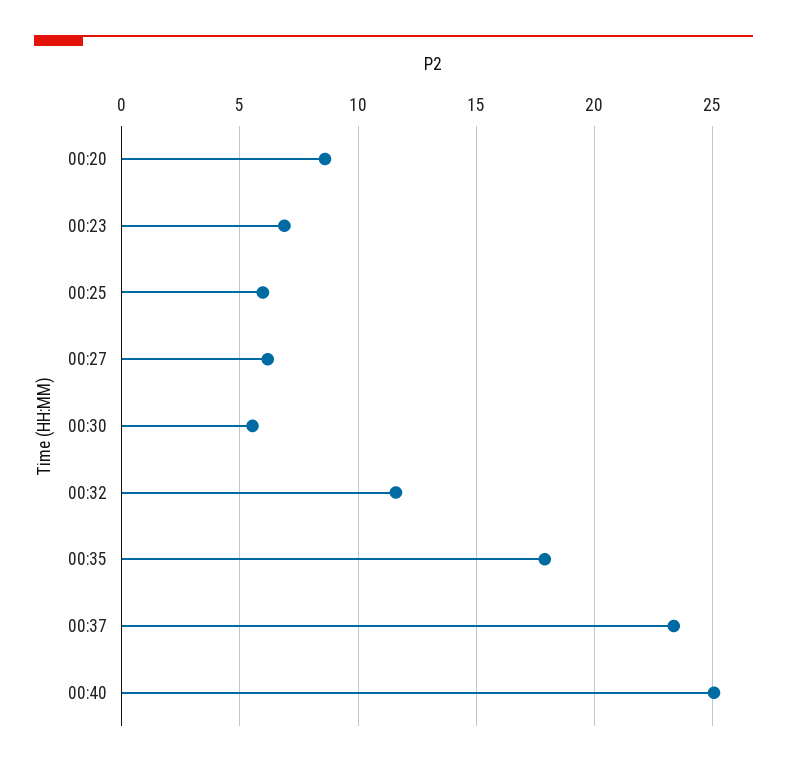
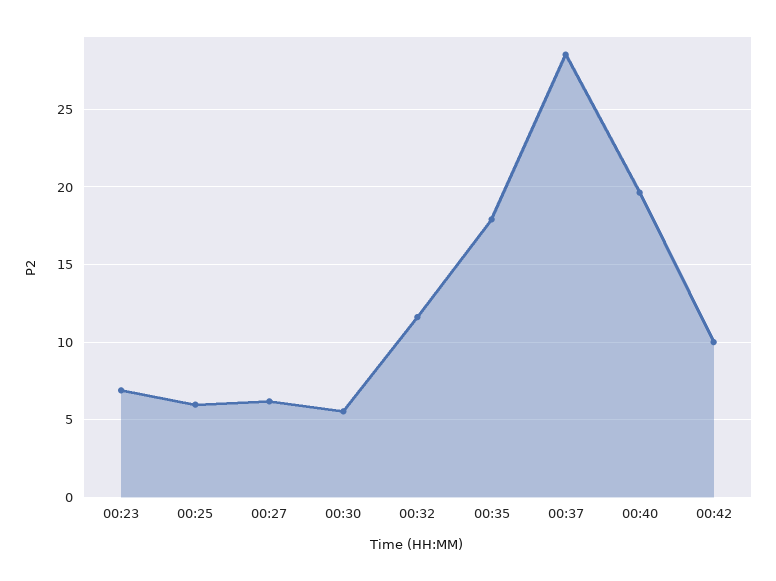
00:20: 8.5 -> none
00:37: 23.5 -> 28.5
00:40: 25 -> 19.5
00:42: none -> 10

